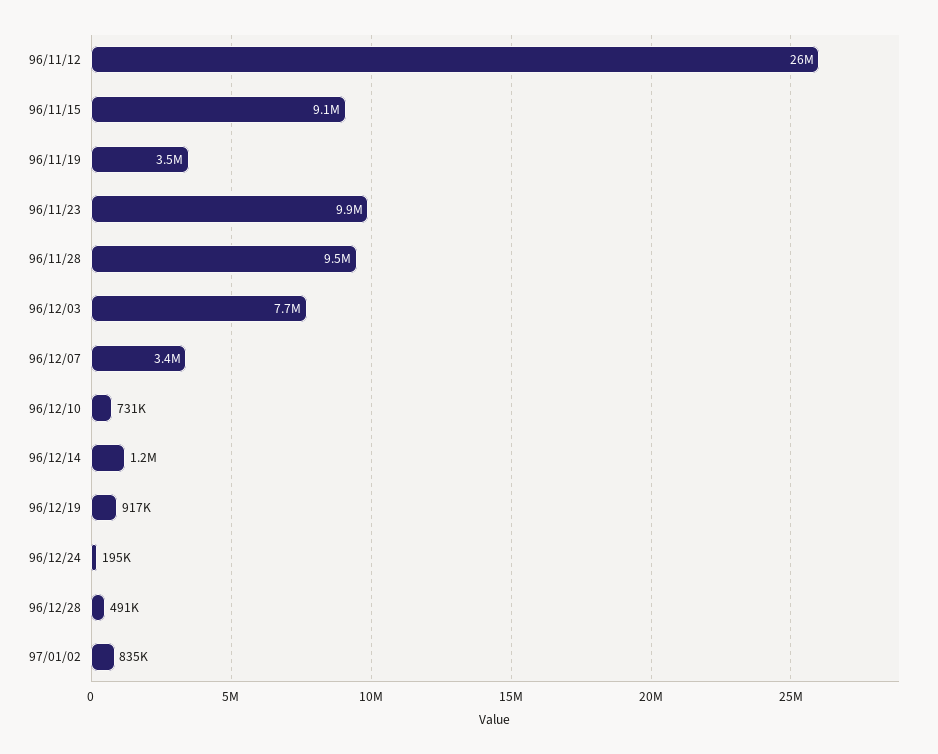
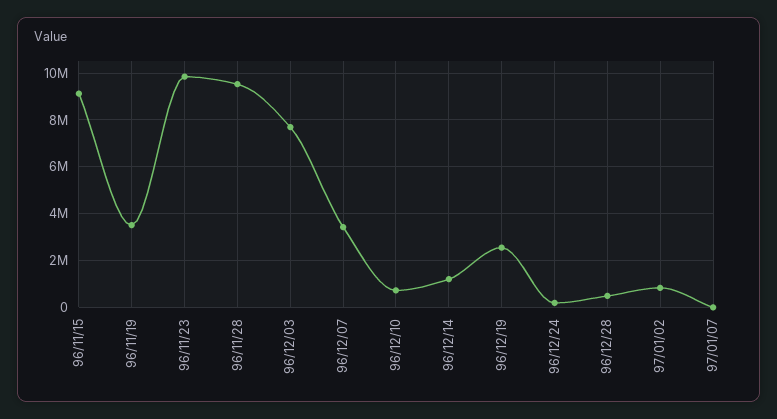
96/11/12: 26000000 -> none
96/12/19: 917000 -> 2500000
97/01/07: none -> 0

